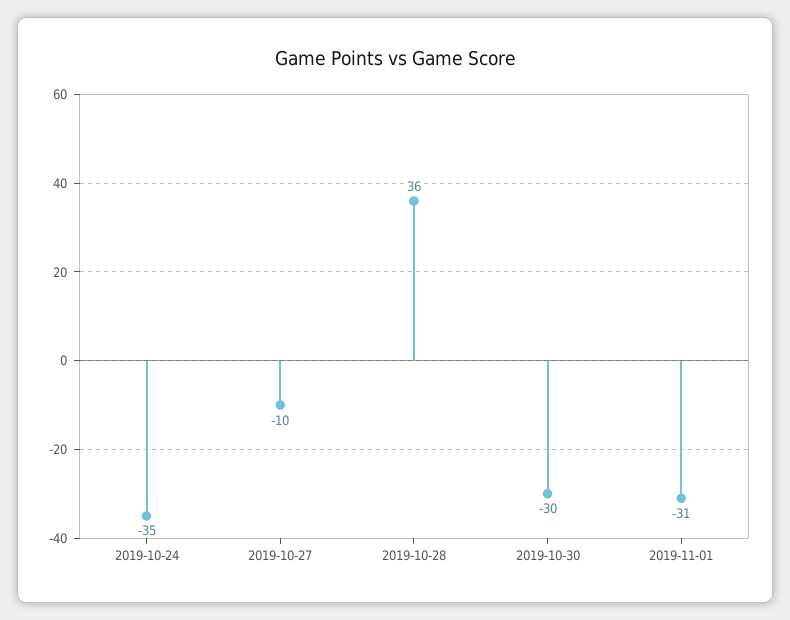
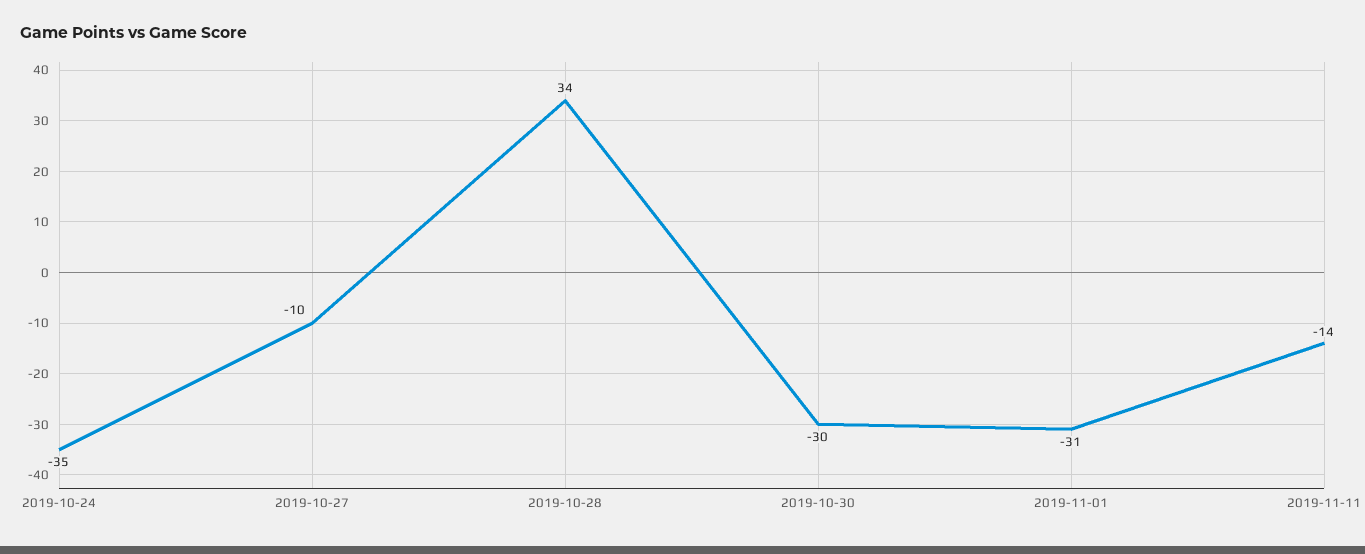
2019-10-28: 36 -> 34
2019-11-11: none -> -14

